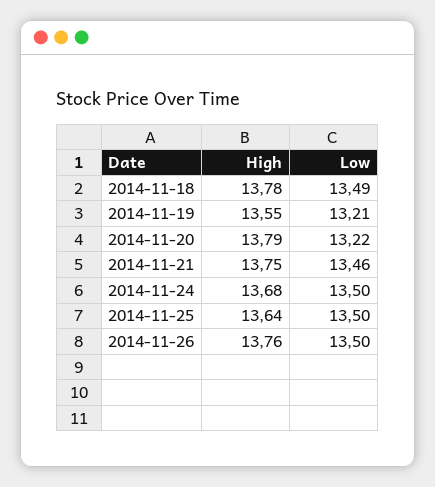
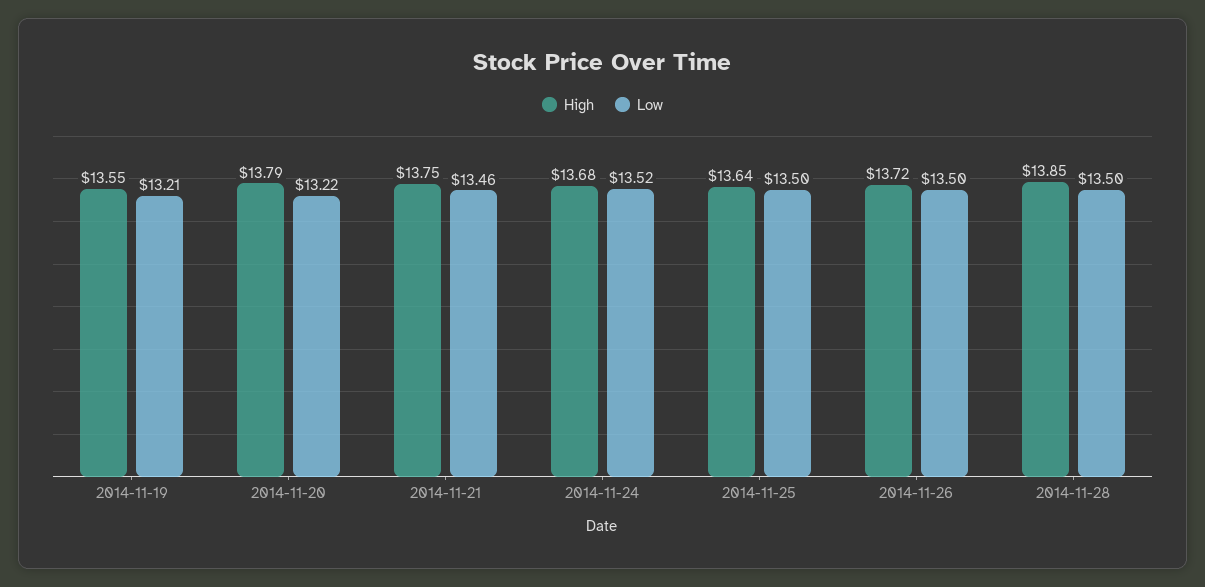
High, 2014-11-18: 13.78 -> none
Low, 2014-11-18: 13.49 -> none
Low, 2014-11-24: 13.5 -> 13.52
High, 2014-11-26: 13.76 -> 13.72
High, 2014-11-28: none -> 13.85
Low, 2014-11-28: none -> 13.5

